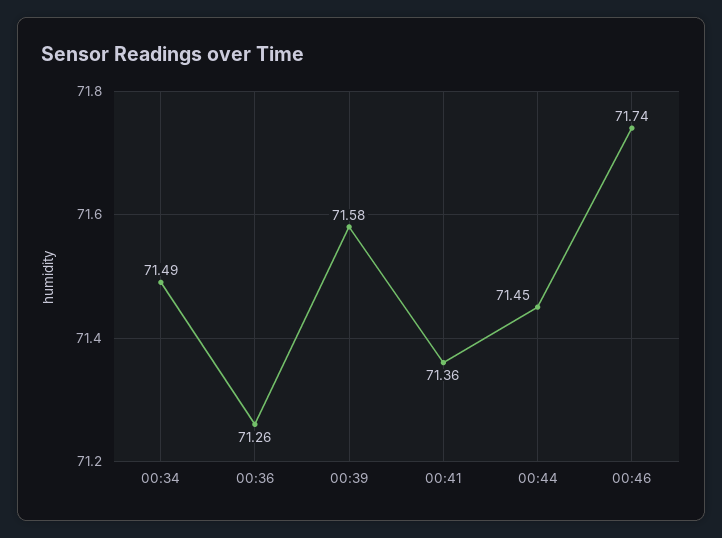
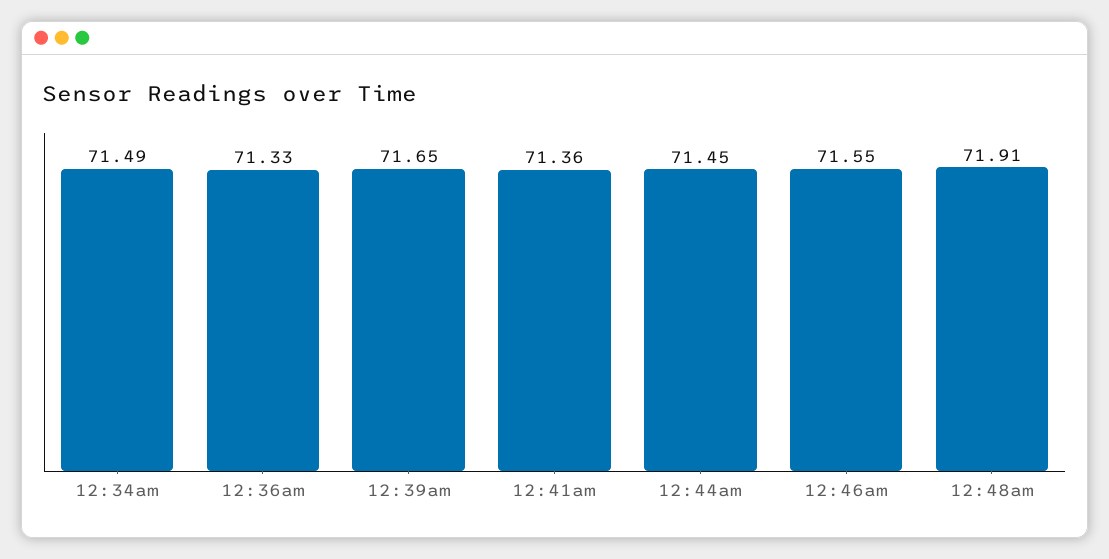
00:36: 71.26 -> 71.33
00:39: 71.58 -> 71.65
00:46: 71.74 -> 71.55
12:48am: none -> 71.91

